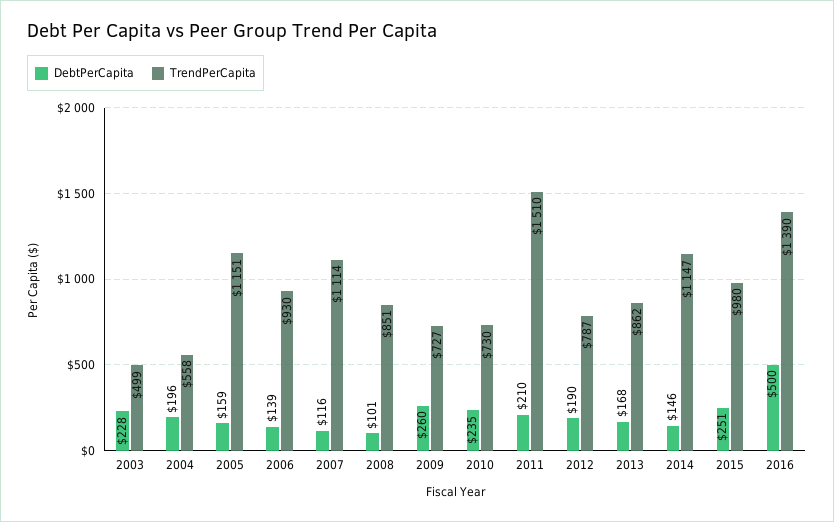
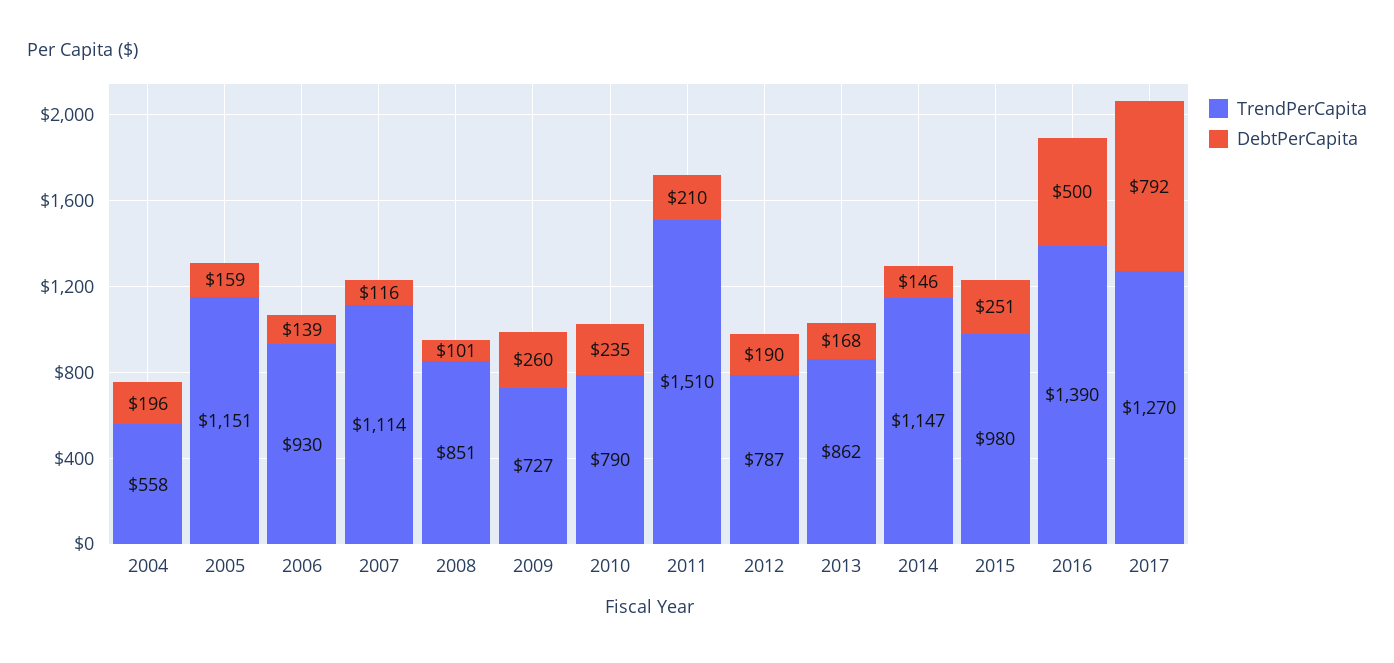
DebtPerCapita, 2003: 228 -> none
TrendPerCapita, 2003: 499 -> none
TrendPerCapita, 2010: 730 -> 790
TrendPerCapita, 2017: none -> 1270
DebtPerCapita, 2017: none -> 792

